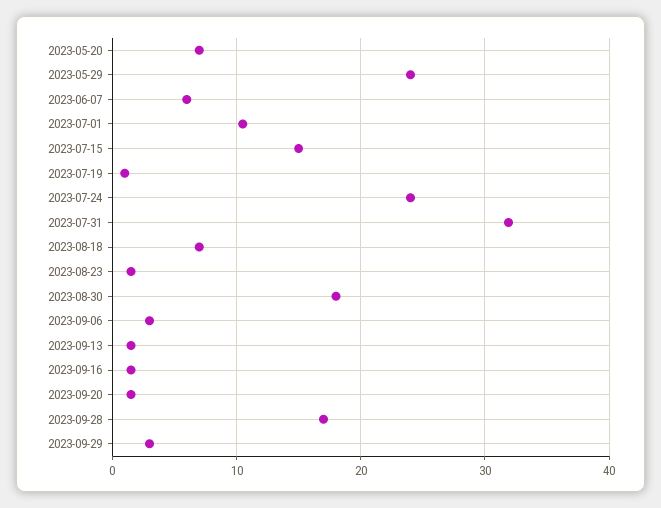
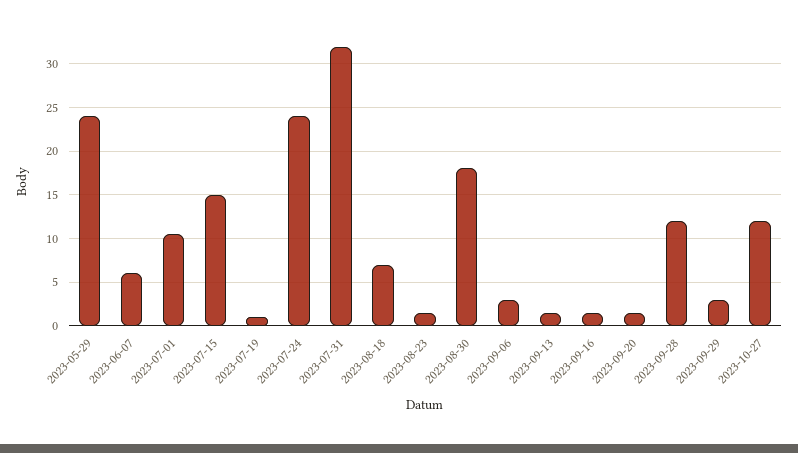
2023-05-20: 7 -> none
2023-09-28: 17 -> 12
2023-10-27: none -> 12

